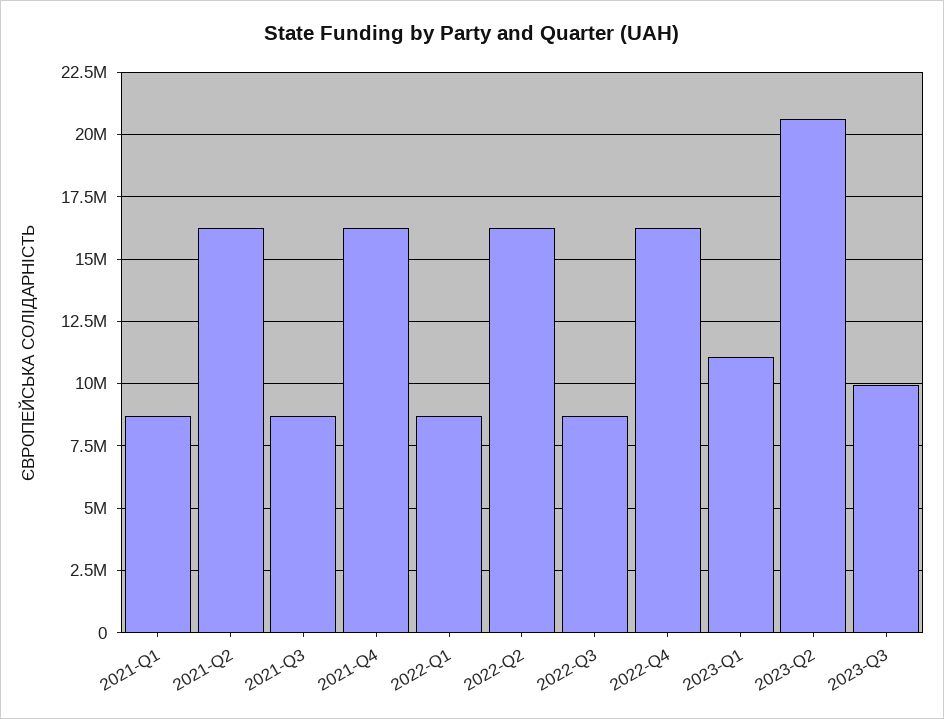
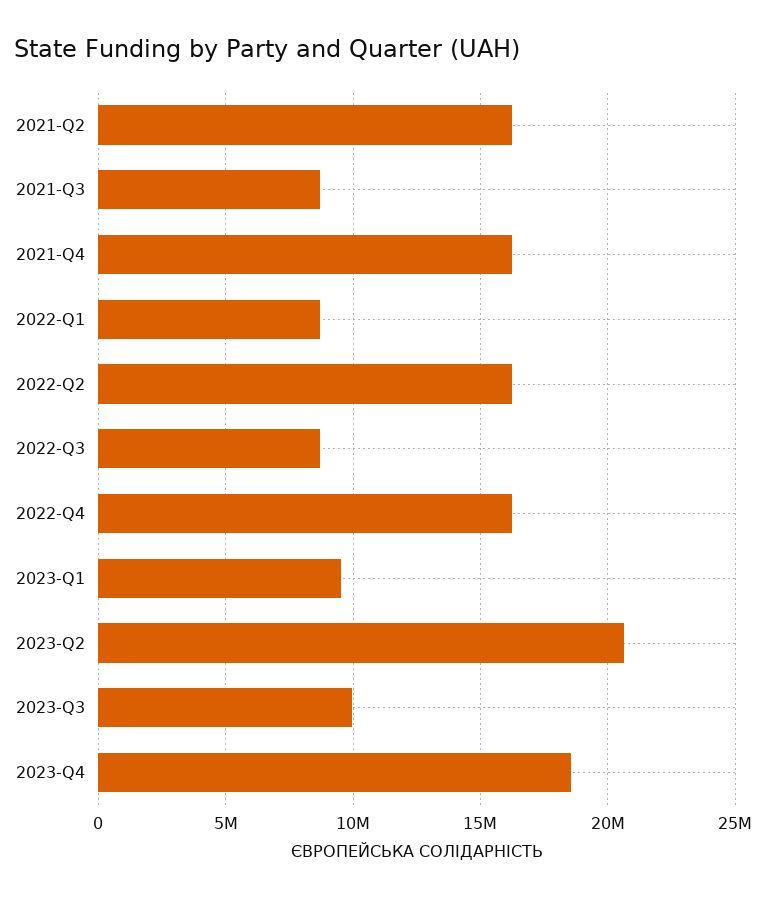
2021-Q1: 8750000 -> none
2023-Q1: 11000000 -> 9500000
2023-Q4: none -> 18500000

